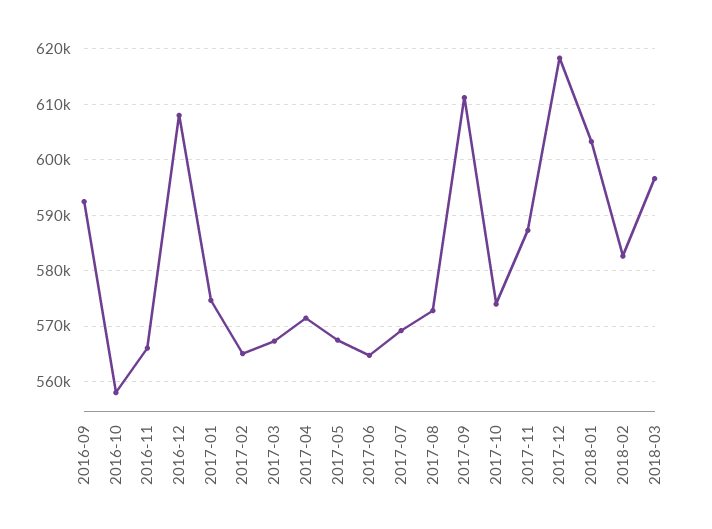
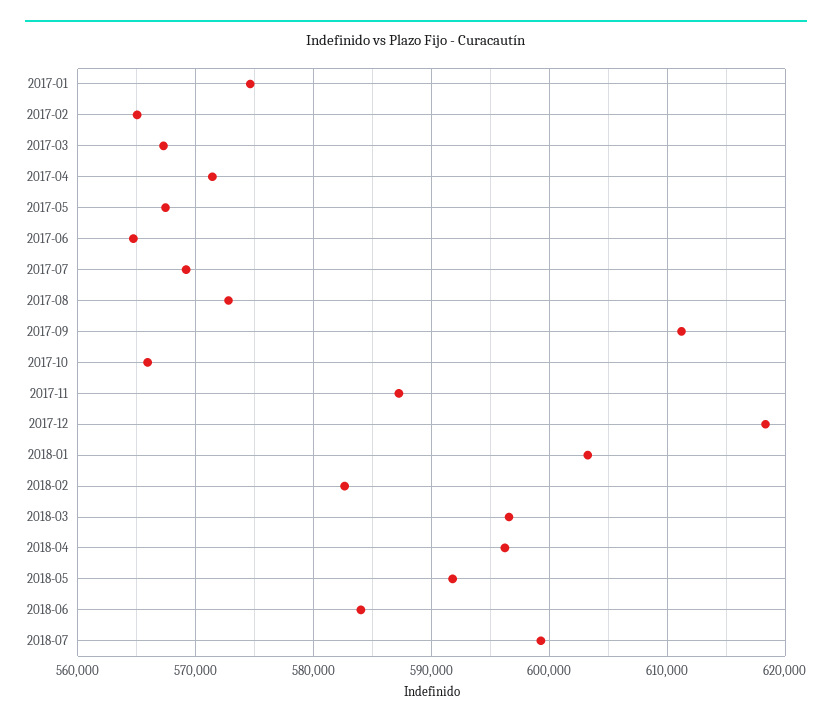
2016-09: 592000 -> none
2016-10: 558000 -> none
2016-11: 566000 -> none
2016-12: 608000 -> none
2017-10: 574000 -> 566000
2018-04: none -> 596000
2018-05: none -> 592000
2018-06: none -> 584000
2018-07: none -> 599000

